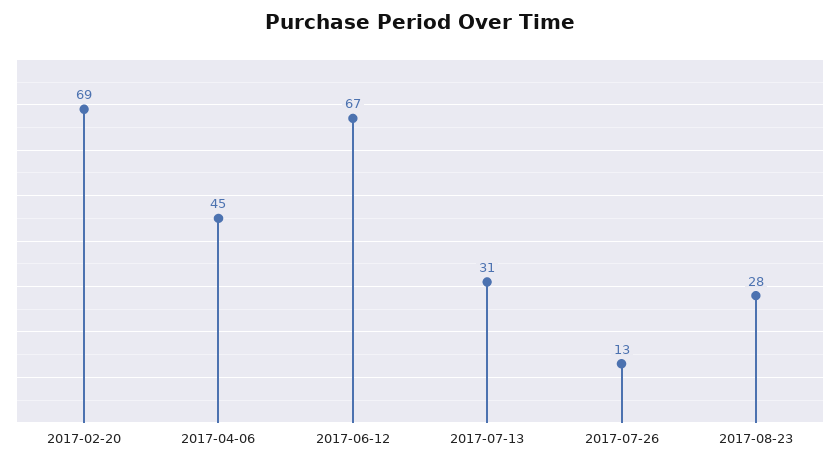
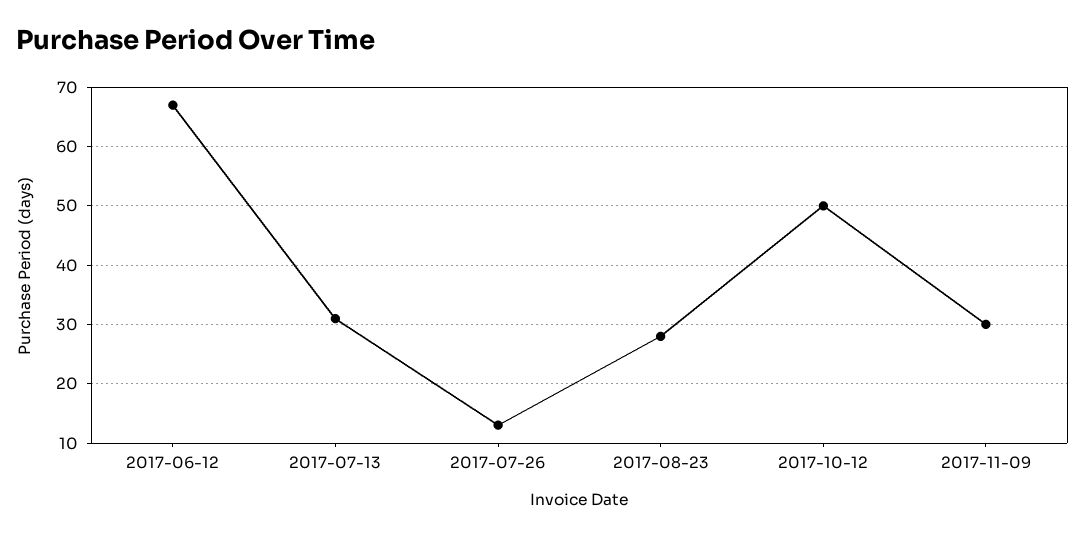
2017-02-20: 69 -> none
2017-04-06: 45 -> none
2017-10-12: none -> 50
2017-11-09: none -> 30

